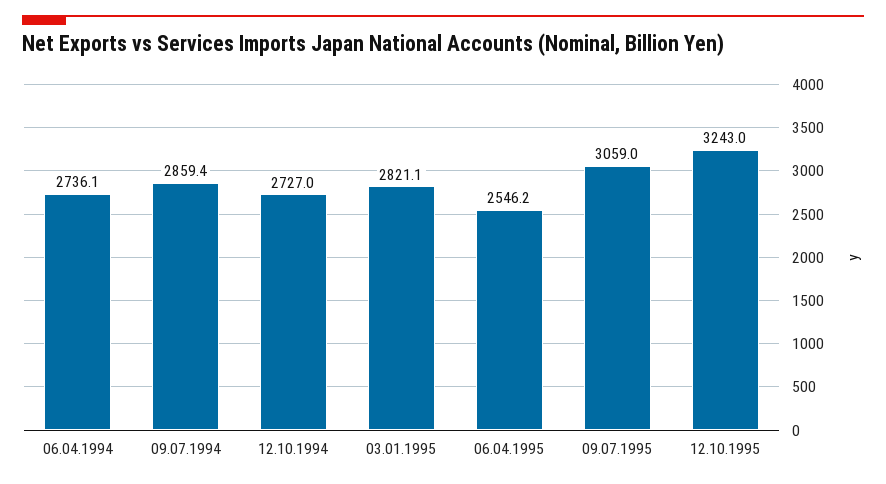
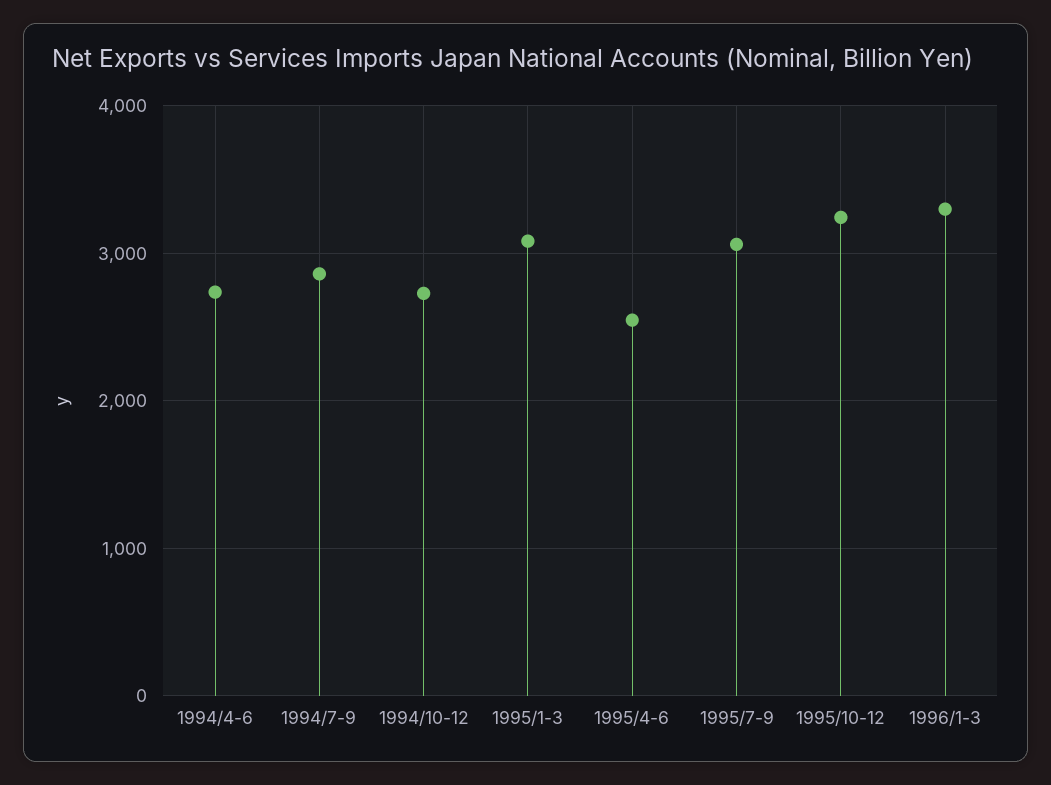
03.01.1995: 2821.1 -> 3100
1996/1-3: none -> 3300

